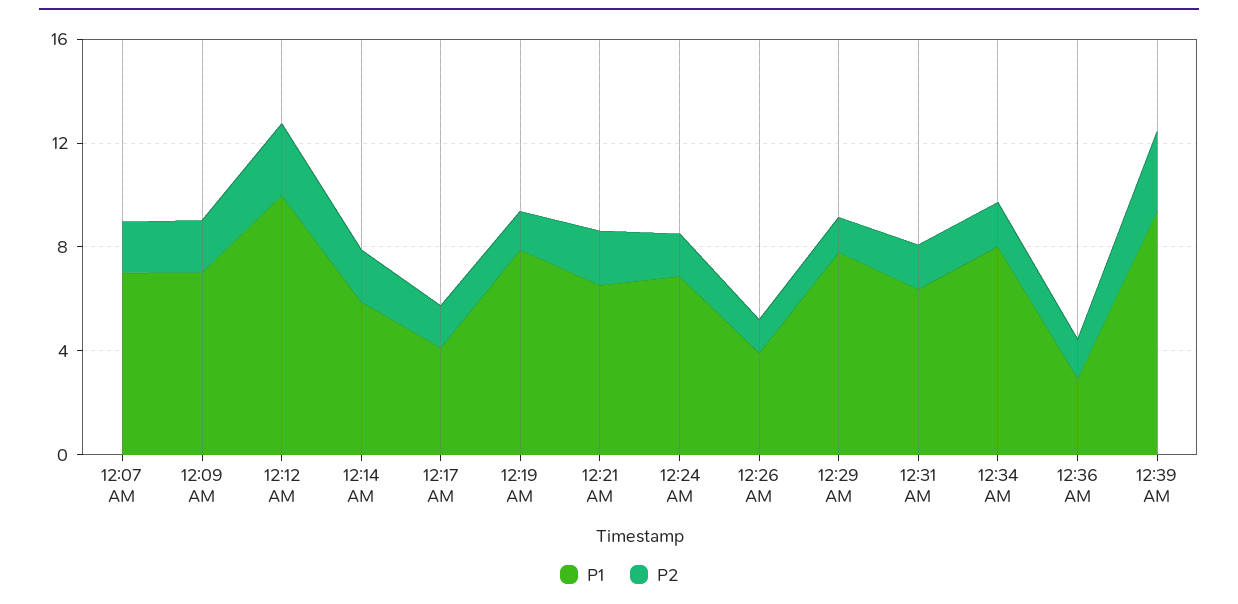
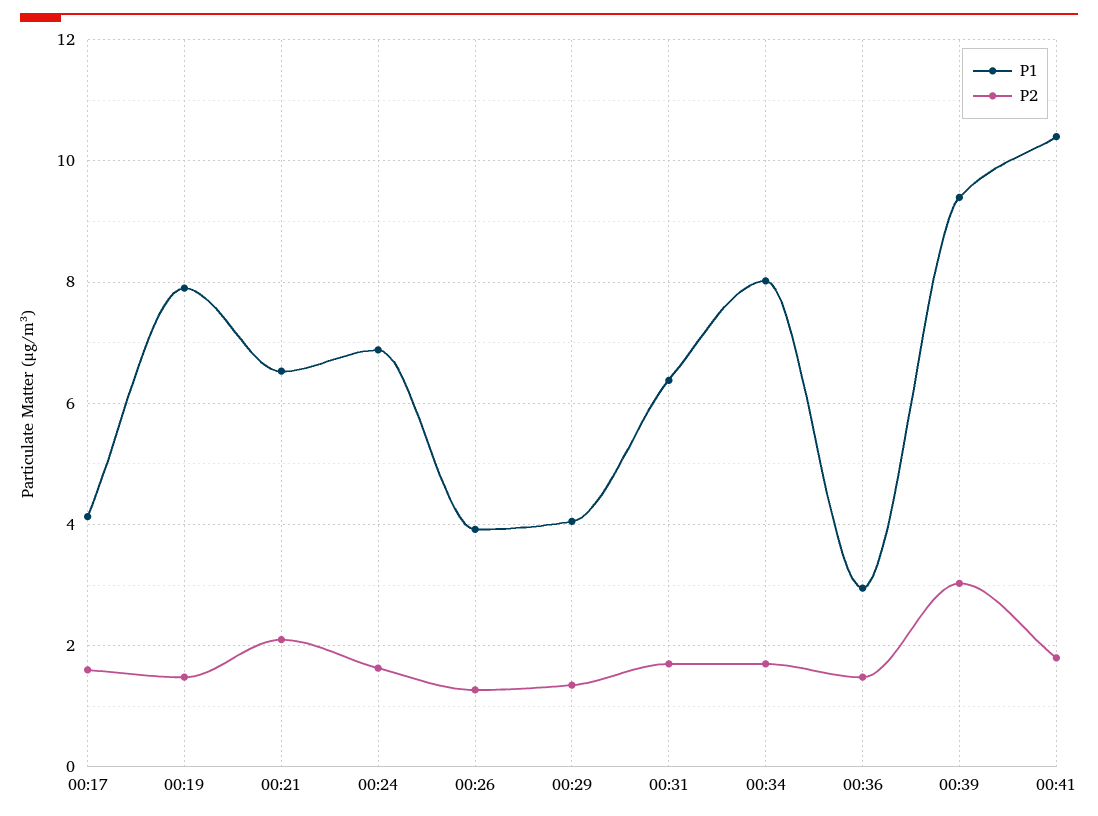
P1, 12:07 AM: 7 -> none
P2, 12:07 AM: 2 -> none
P1, 12:09 AM: 7 -> none
P2, 12:09 AM: 2 -> none
P1, 12:12 AM: 10 -> none
P2, 12:12 AM: 3 -> none
P1, 12:14 AM: 6 -> none
P2, 12:14 AM: 2 -> none
P1, 12:29 AM: 8 -> 4
P1, 00:41: none -> 10.4
P2, 00:41: none -> 1.8

